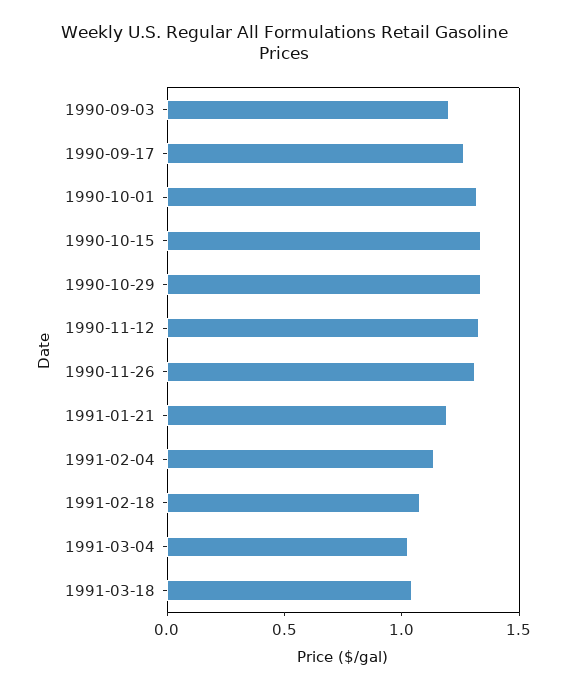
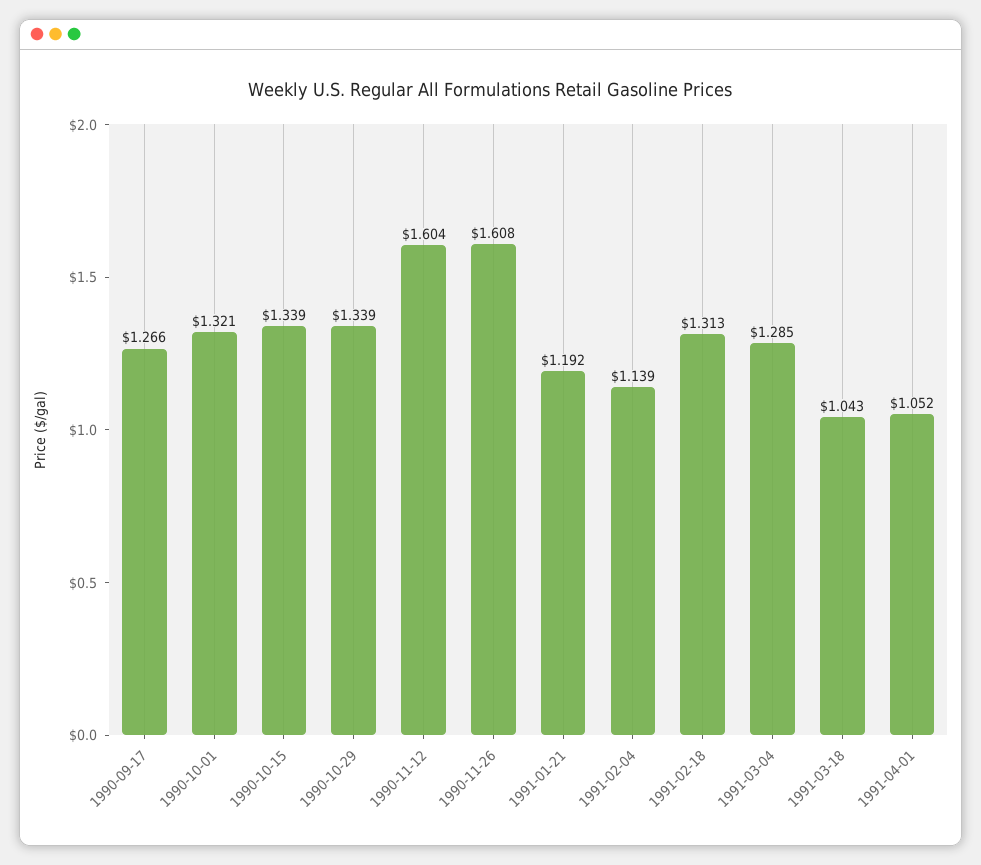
1990-09-03: 1.2 -> none
1990-11-12: 1.3 -> 1.604
1990-11-26: 1.3 -> 1.608
1991-02-18: 1.1 -> 1.313
1991-03-04: 1 -> 1.285
1991-04-01: none -> 1.052

